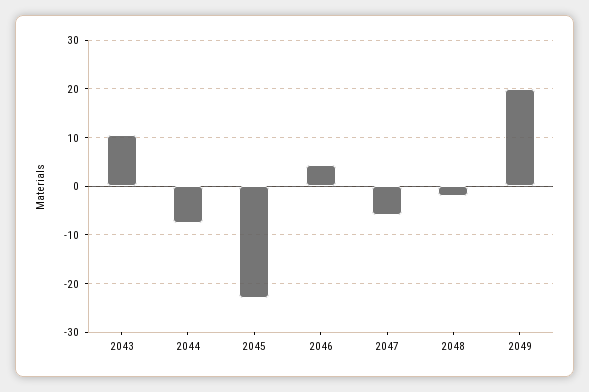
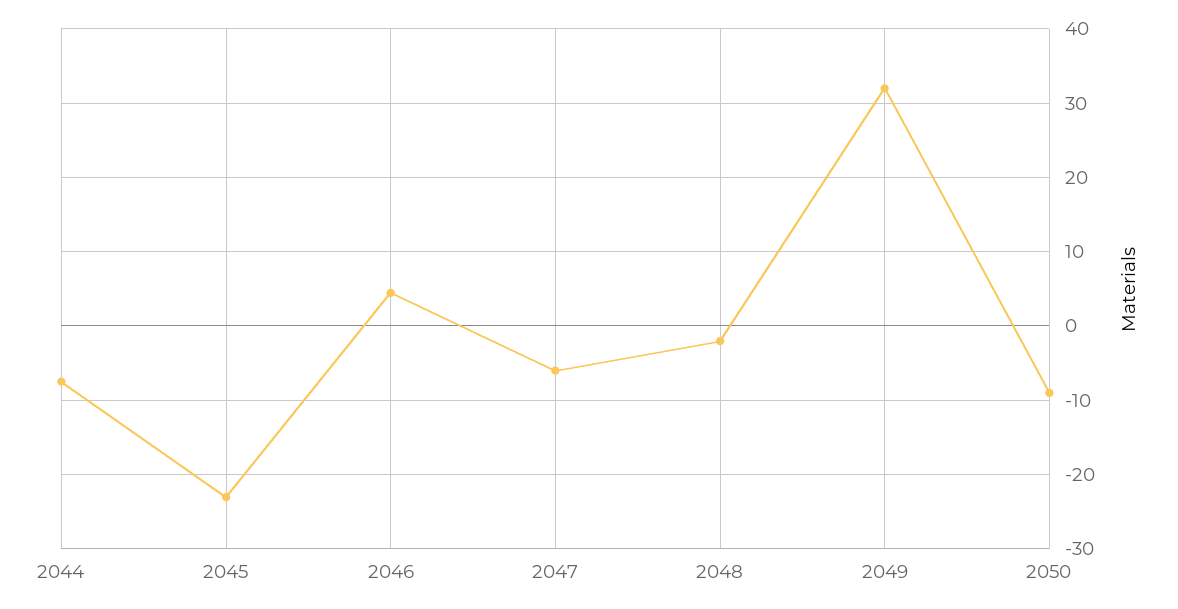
2043: 10 -> none
2049: 20 -> 32
2050: none -> -9

